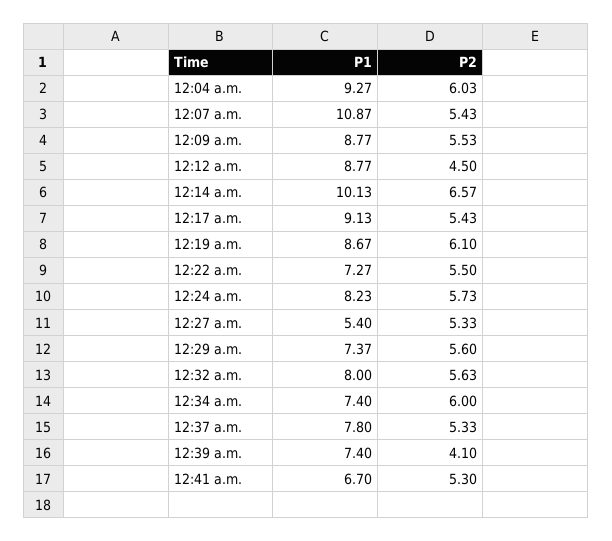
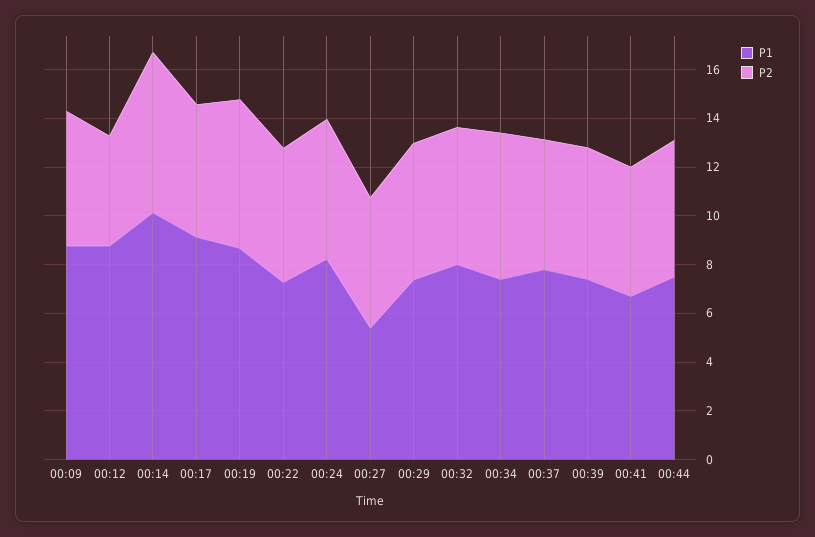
P1, 12:04 a.m.: 9.27 -> none
P2, 12:04 a.m.: 6.03 -> none
P1, 12:07 a.m.: 10.87 -> none
P2, 12:07 a.m.: 5.43 -> none
P2, 12:39 a.m.: 4.1 -> 5.5
P1, 00:44: none -> 7.5
P2, 00:44: none -> 5.5

